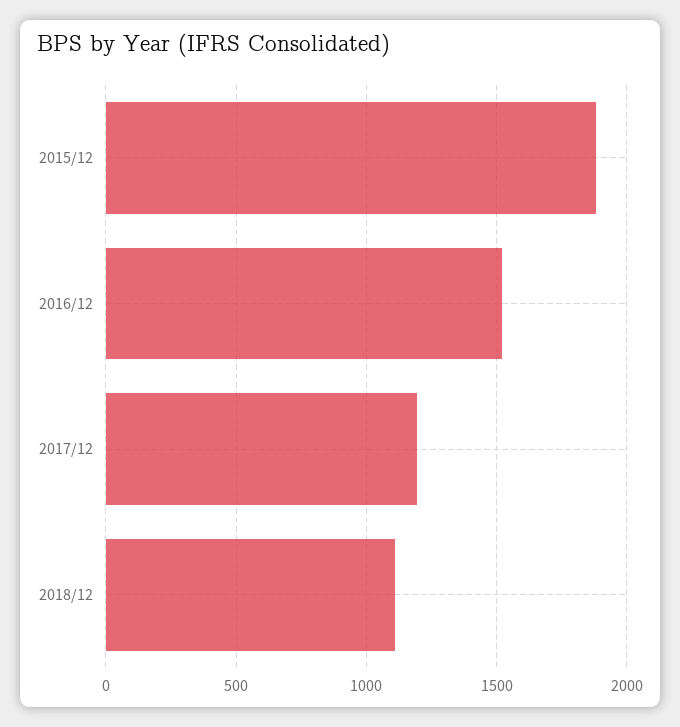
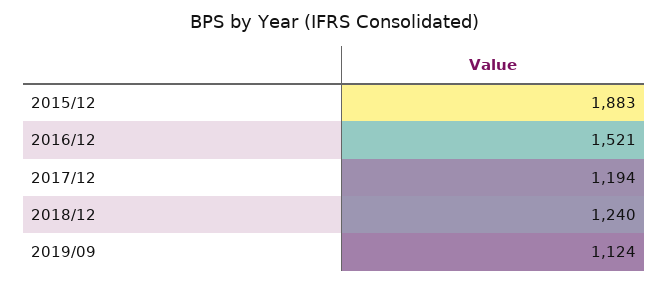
2018/12: 1100 -> 1240
2019/09: none -> 1124

